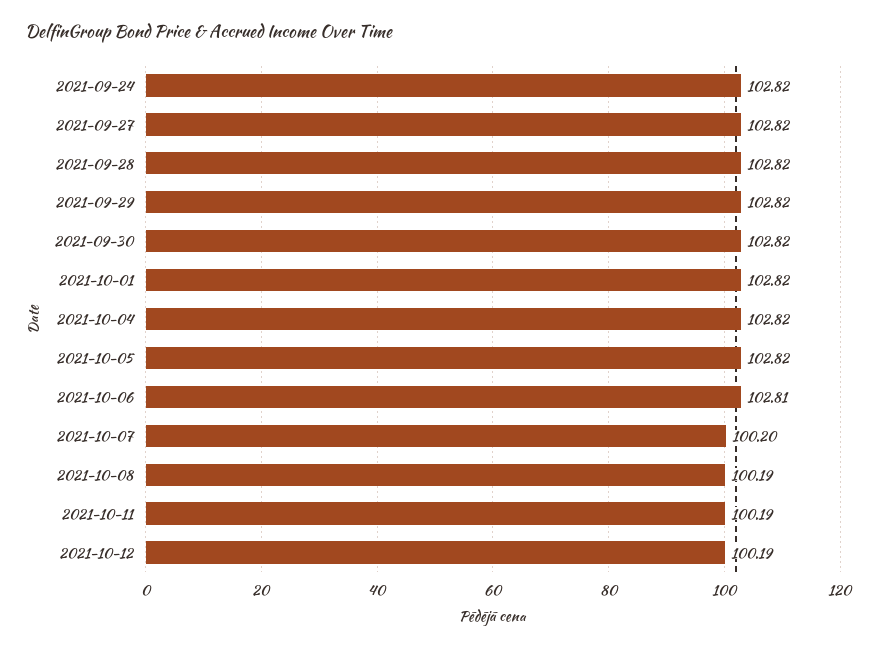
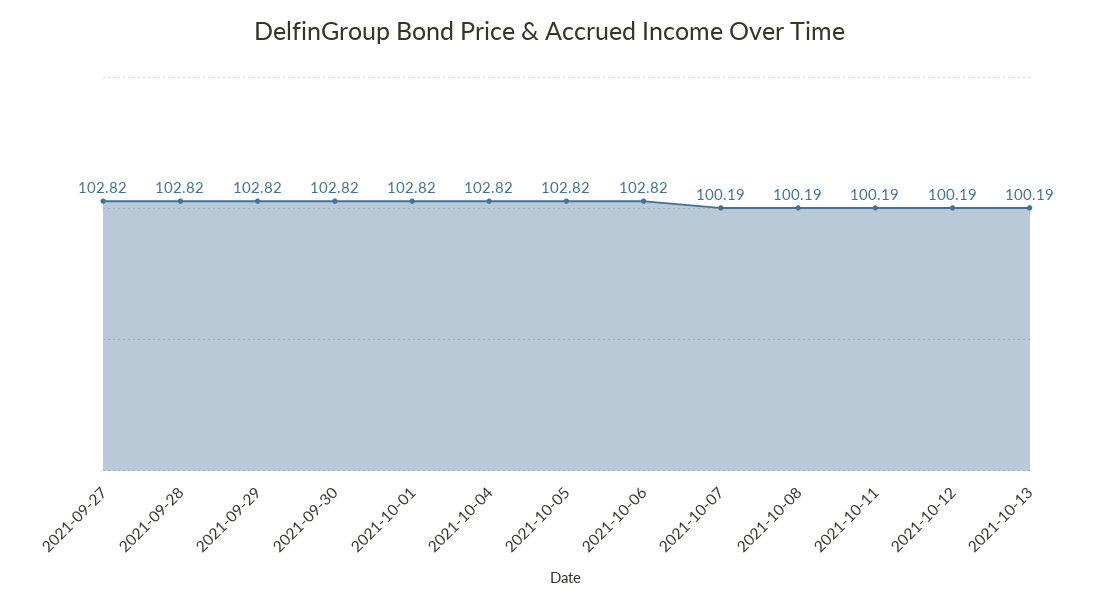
2021-09-24: 102.82 -> none
2021-10-06: 102.81 -> 102.82
2021-10-07: 100.2 -> 100.19
2021-10-13: none -> 100.19

